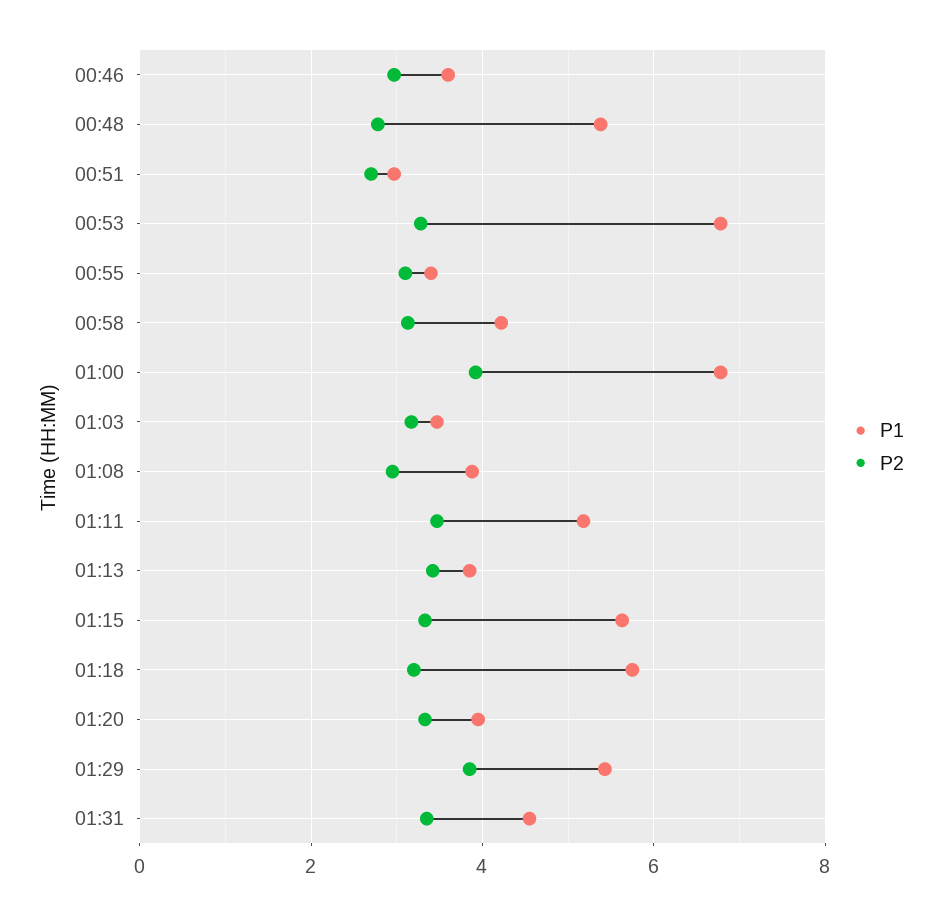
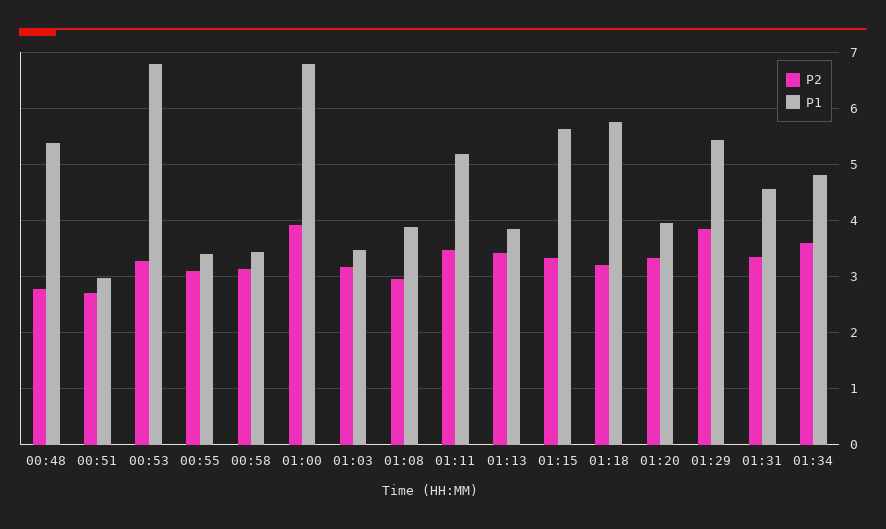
P1, 00:46: 3.6 -> none
P2, 00:46: 3 -> none
P1, 00:58: 4.2 -> 3.4
P2, 01:34: none -> 3.6
P1, 01:34: none -> 4.8

